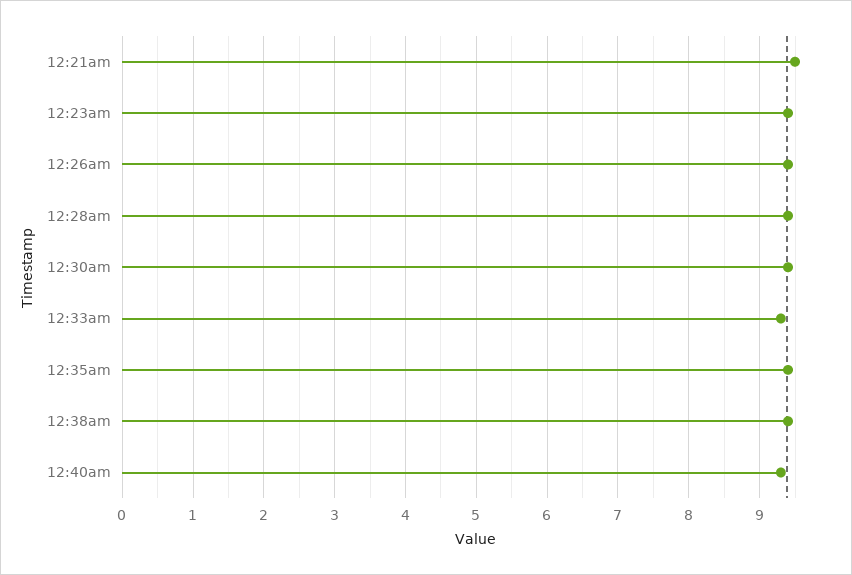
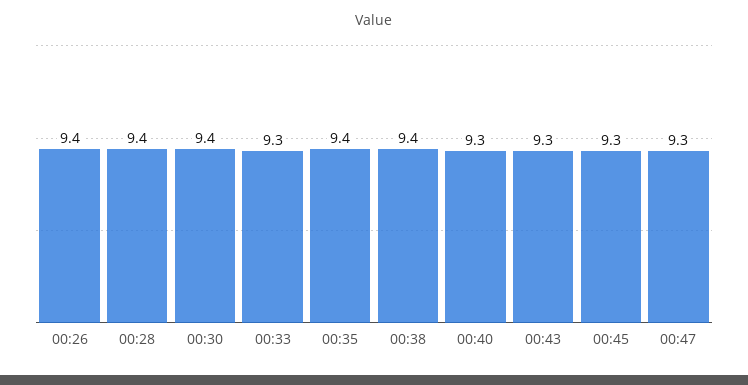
12:21am: 9.5 -> none
12:23am: 9.4 -> none
00:43: none -> 9.3
00:45: none -> 9.3
00:47: none -> 9.3

